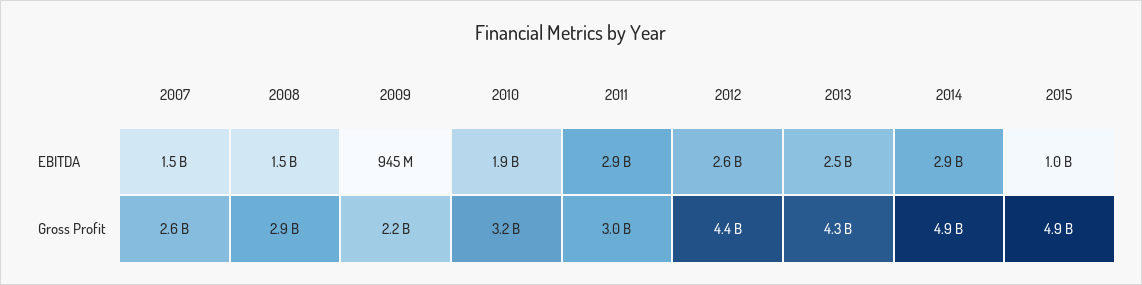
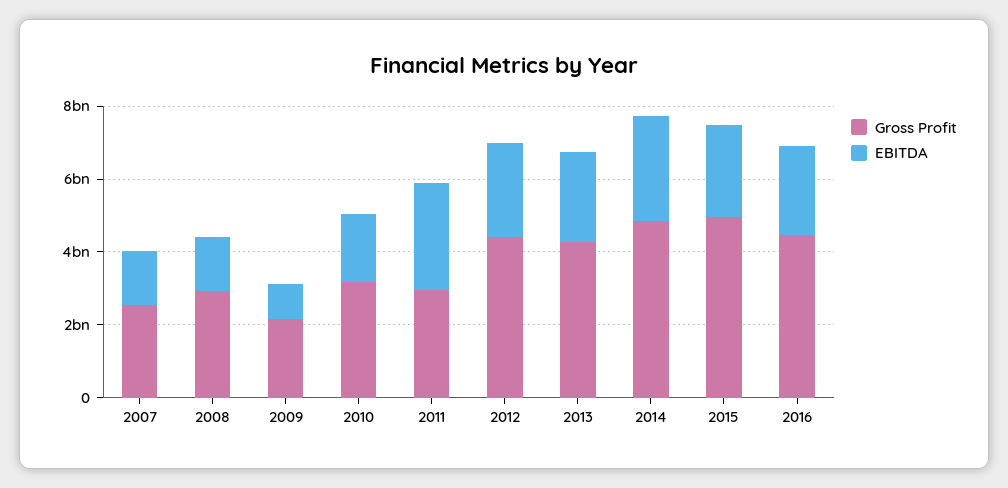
EBITDA, 2015: 1000000000 -> 2500000000
Gross Profit, 2016: none -> 4500000000
EBITDA, 2016: none -> 2500000000

